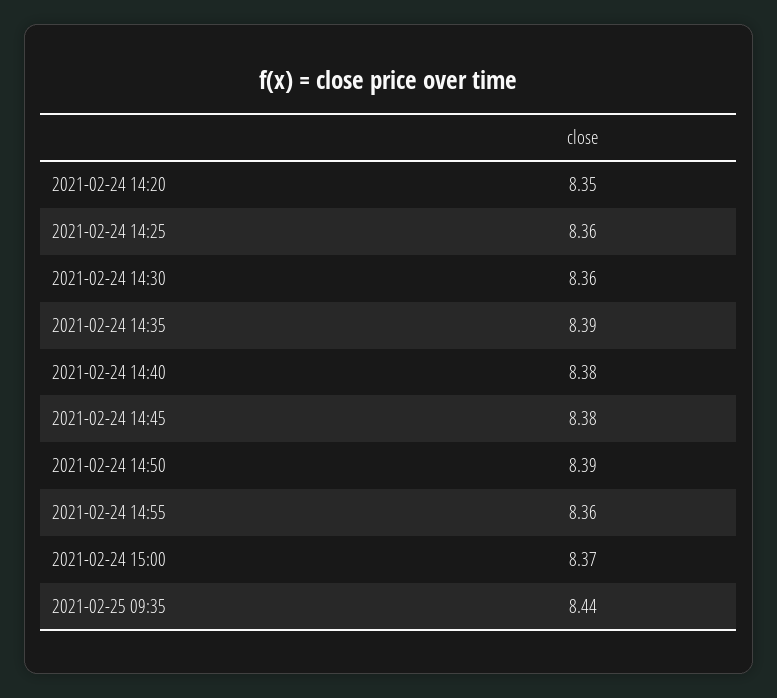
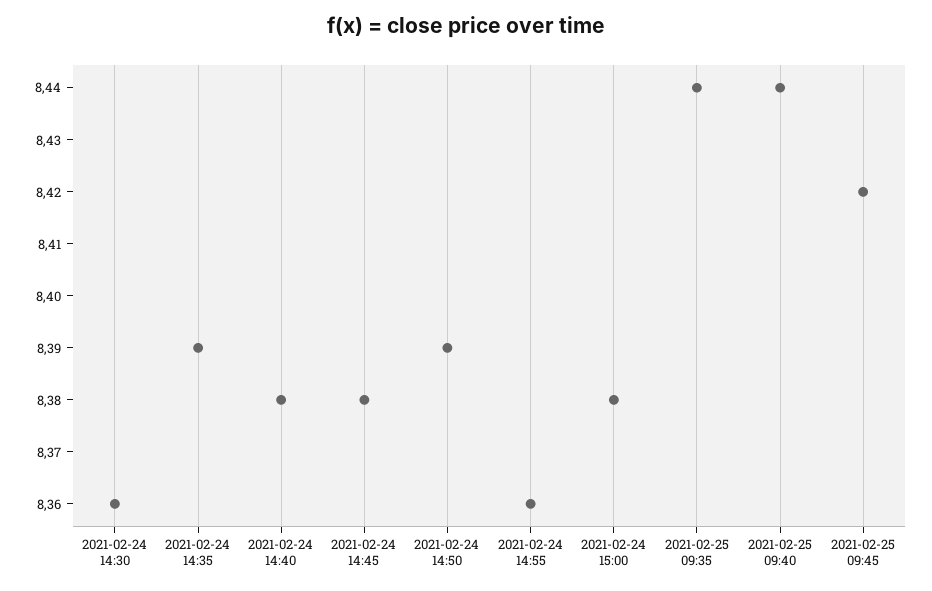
2021-02-24 14:20: 8.35 -> none
2021-02-24 14:25: 8.36 -> none
2021-02-24 15:00: 8.37 -> 8.38
2021-02-25 09:40: none -> 8.44
2021-02-25 09:45: none -> 8.42

